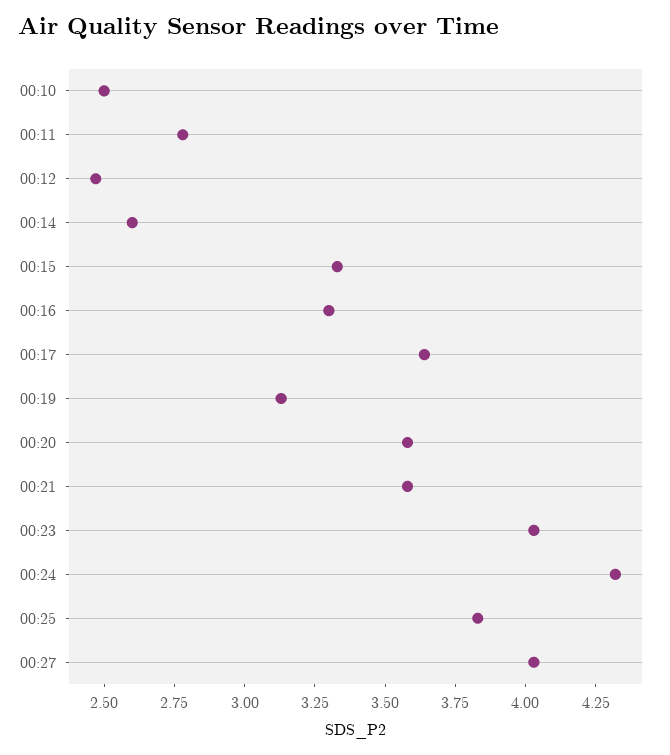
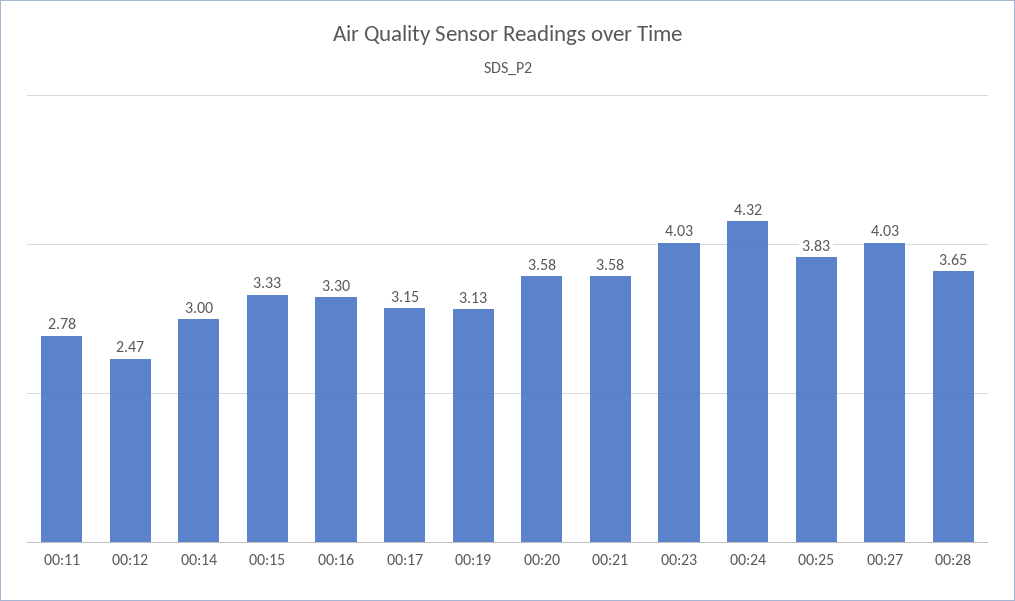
00:10: 2.5 -> none
00:14: 2.6 -> 3
00:17: 3.65 -> 3.15
00:28: none -> 3.65

